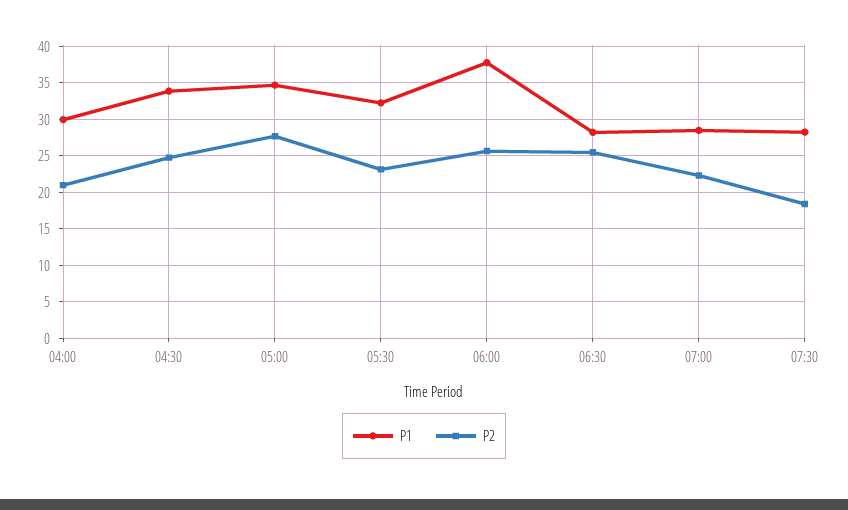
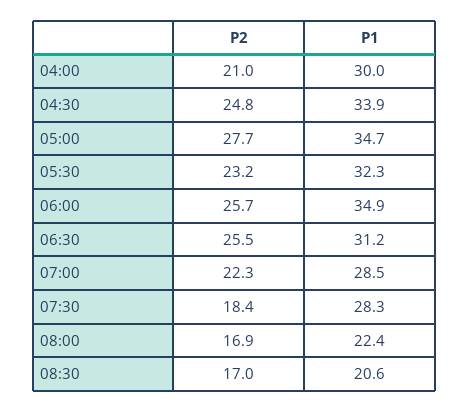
P1, 06:00: 38 -> 34.9
P1, 06:30: 28 -> 31.2
P2, 08:00: none -> 16.9
P1, 08:00: none -> 22.4
P2, 08:30: none -> 17
P1, 08:30: none -> 20.6

